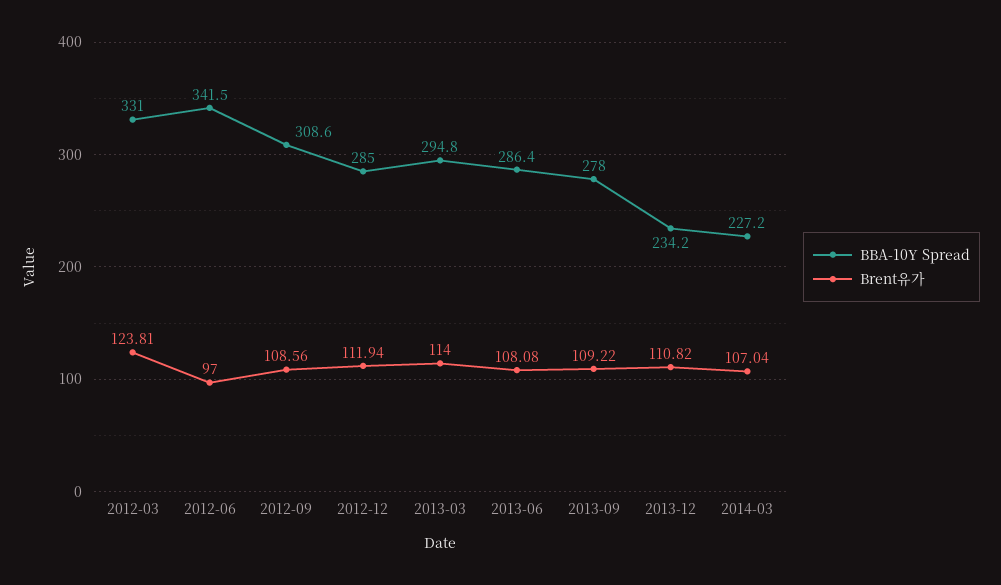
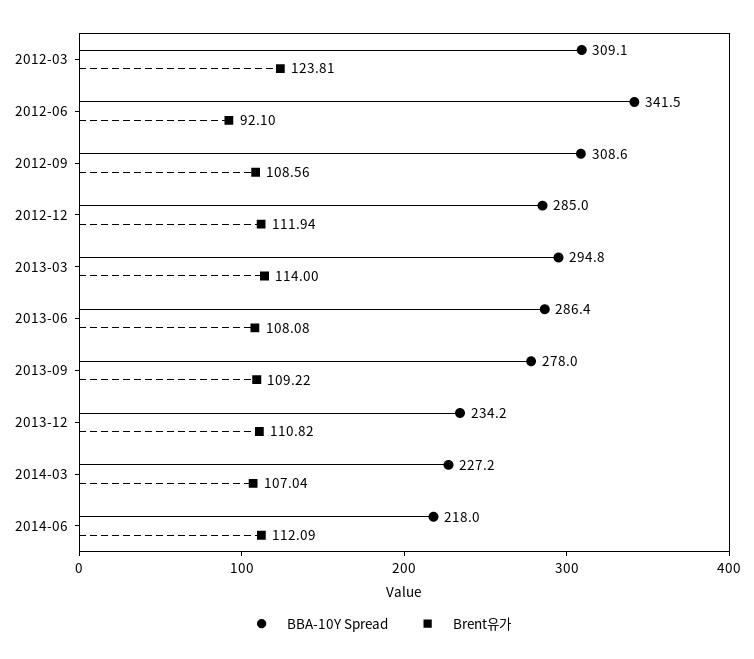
BBA-10Y Spread, 2012-03: 331 -> 309.1
Brent유가, 2012-06: 97 -> 92.1
BBA-10Y Spread, 2014-06: none -> 218
Brent유가, 2014-06: none -> 112.09

